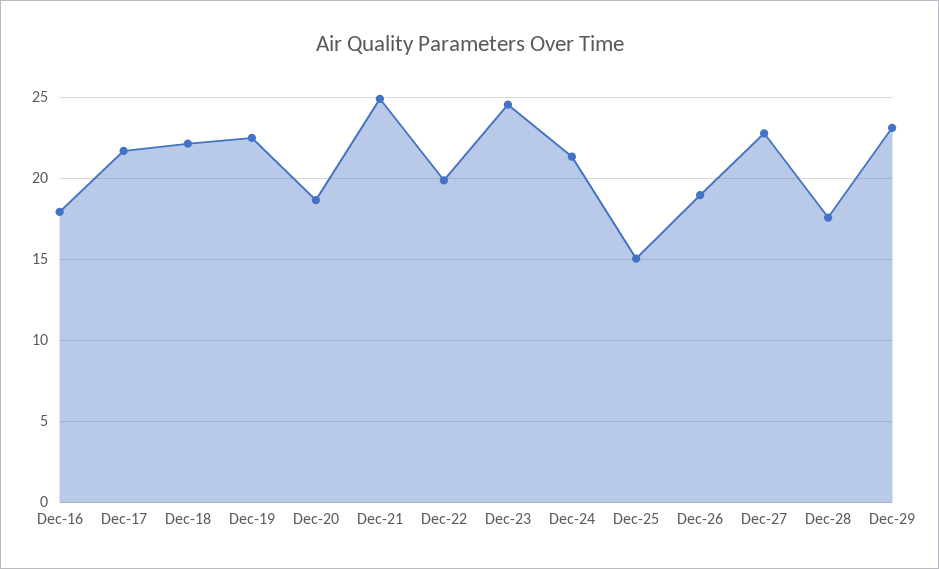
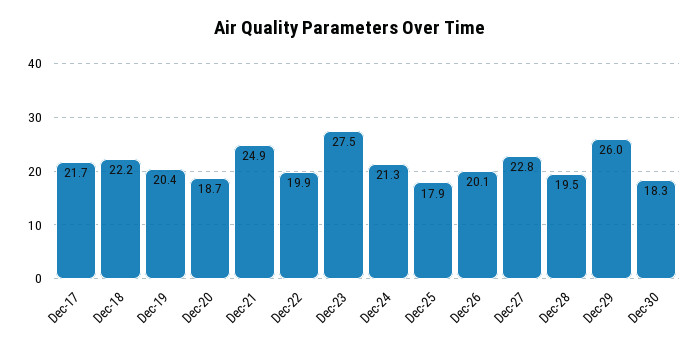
Dec-16: 18 -> none
Dec-19: 22.5 -> 20.4
Dec-23: 24.5 -> 27.5
Dec-25: 15 -> 17.9
Dec-26: 19 -> 20.1
Dec-28: 17.5 -> 19.5
Dec-29: 23 -> 26
Dec-30: none -> 18.3

